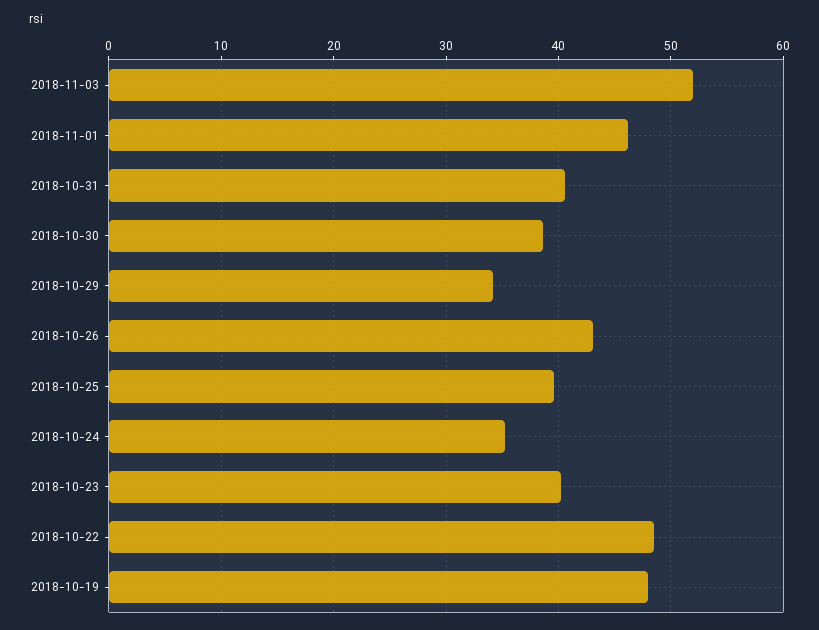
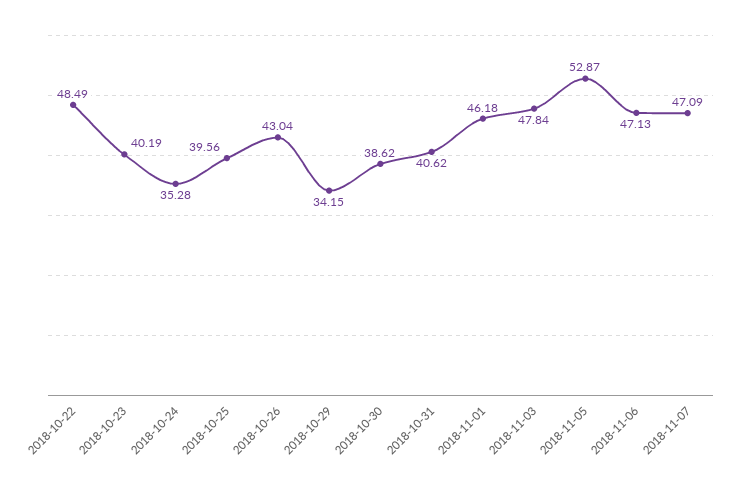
2018-11-03: 52 -> 47.84
2018-10-19: 48 -> none
2018-11-05: none -> 52.87
2018-11-06: none -> 47.13
2018-11-07: none -> 47.09

